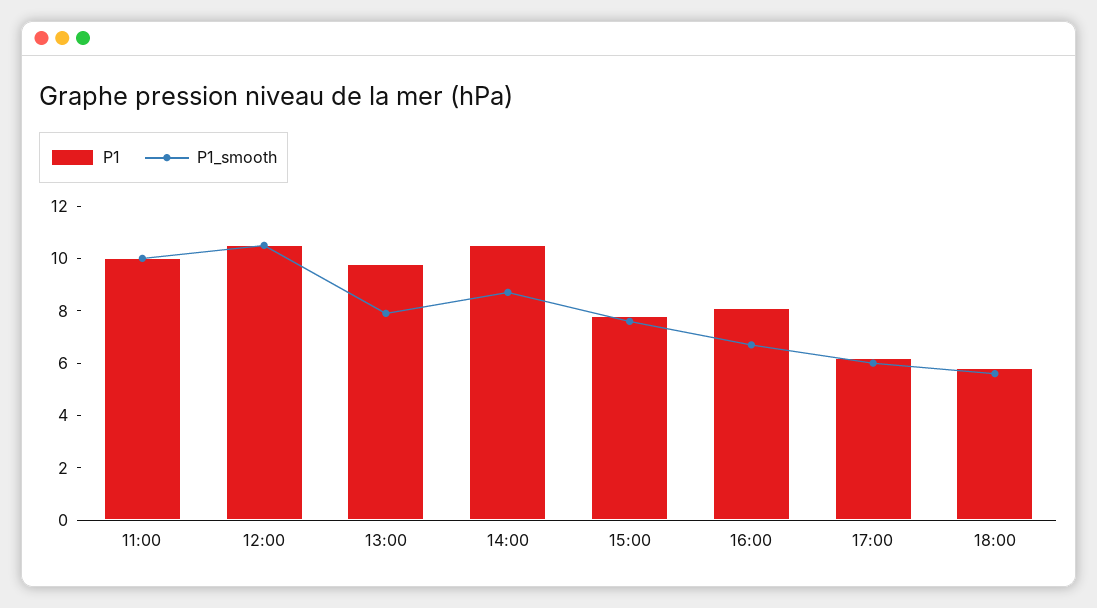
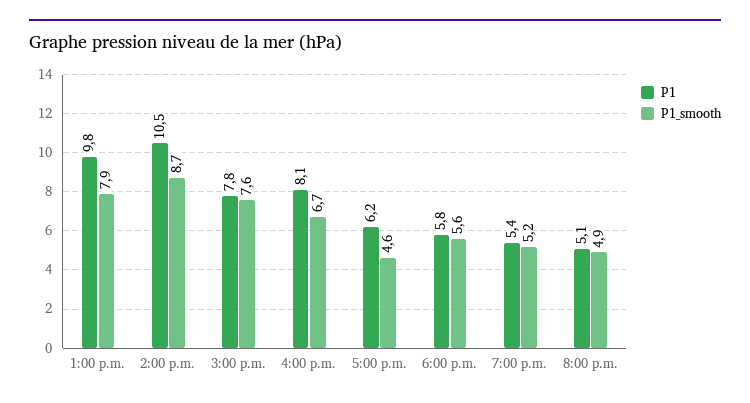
P1, 11:00: 10 -> none
P1_smooth, 11:00: 10 -> none
P1, 12:00: 10.5 -> none
P1_smooth, 12:00: 10.5 -> none
P1_smooth, 17:00: 6 -> 4.6
P1, 7:00 p.m.: none -> 5.4
P1_smooth, 7:00 p.m.: none -> 5.2
P1, 8:00 p.m.: none -> 5.1
P1_smooth, 8:00 p.m.: none -> 4.9

